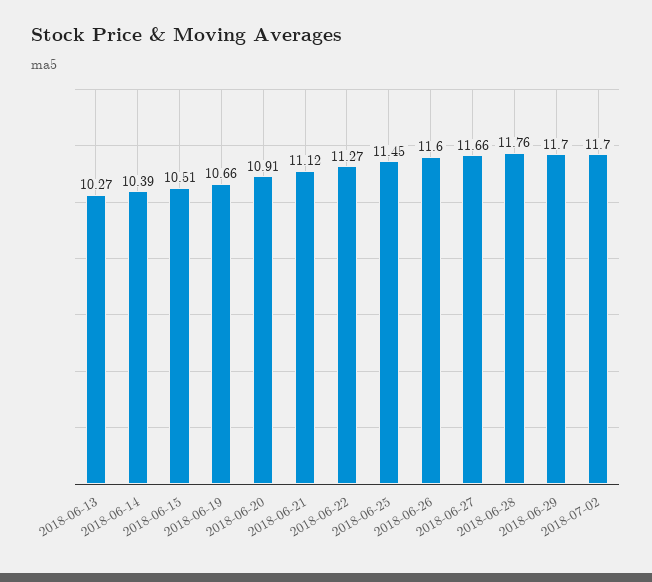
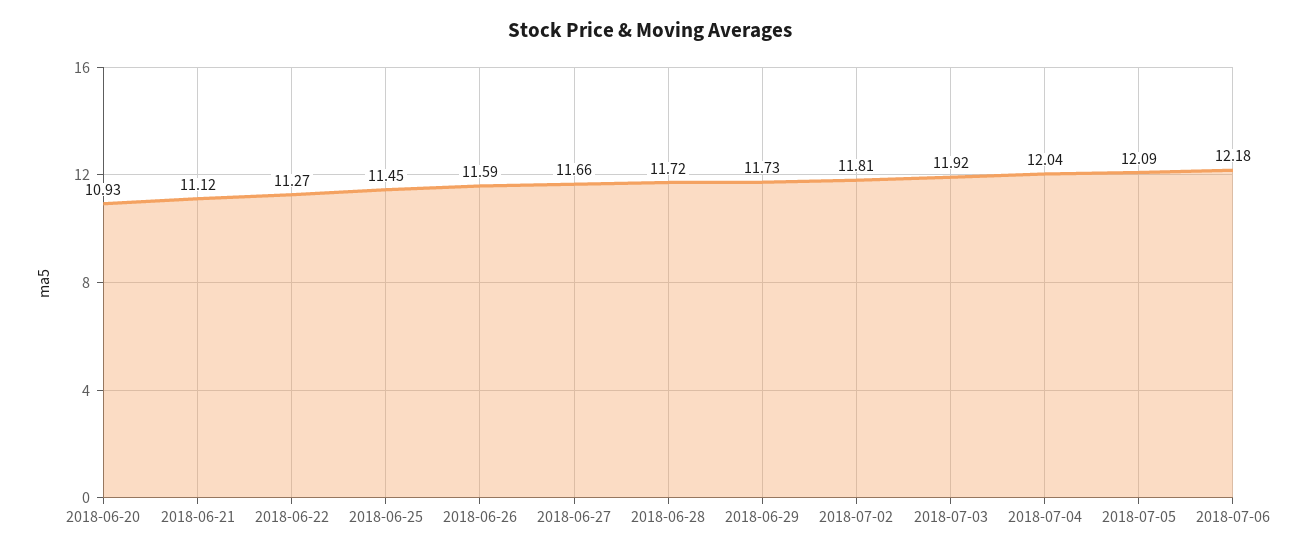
2018-06-13: 10.27 -> none
2018-06-14: 10.39 -> none
2018-06-15: 10.51 -> none
2018-06-19: 10.66 -> none
2018-06-20: 10.91 -> 10.93
2018-06-26: 11.6 -> 11.59
2018-06-28: 11.76 -> 11.72
2018-06-29: 11.7 -> 11.73
2018-07-02: 11.7 -> 11.81
2018-07-03: none -> 11.92
2018-07-04: none -> 12.04
2018-07-05: none -> 12.09
2018-07-06: none -> 12.18

